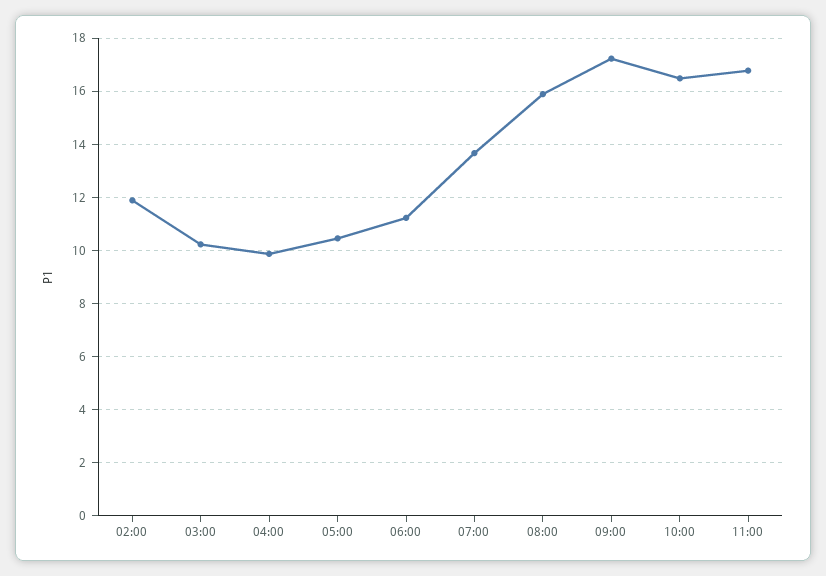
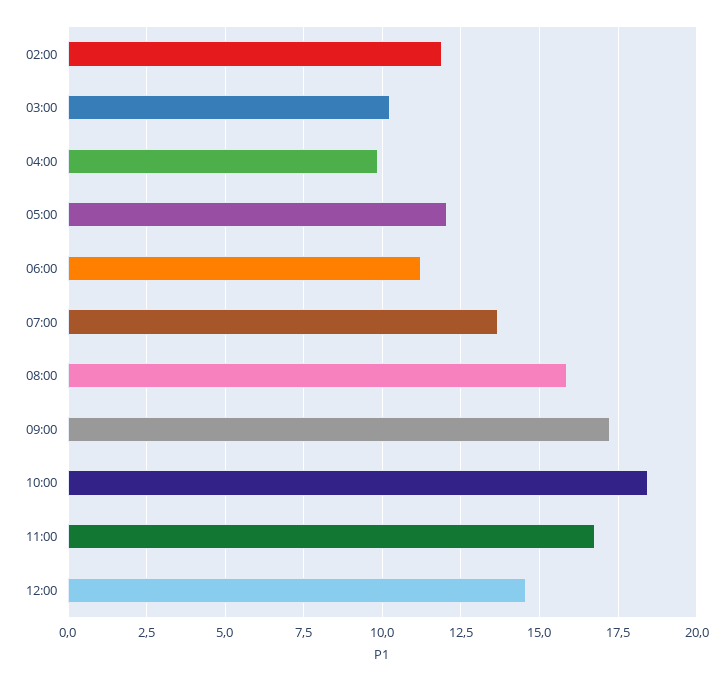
05:00: 10.5 -> 12
10:00: 16.5 -> 18.5
12:00: none -> 14.5

